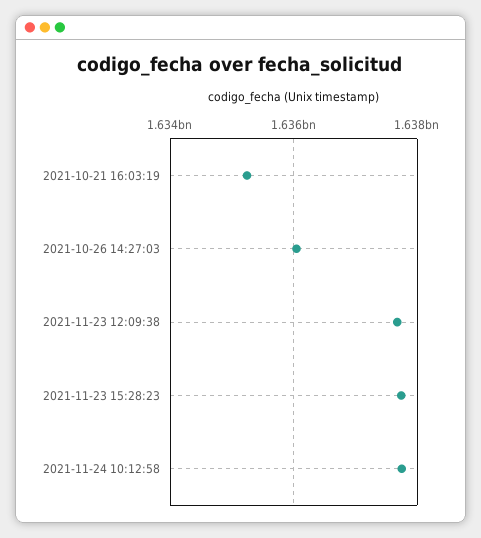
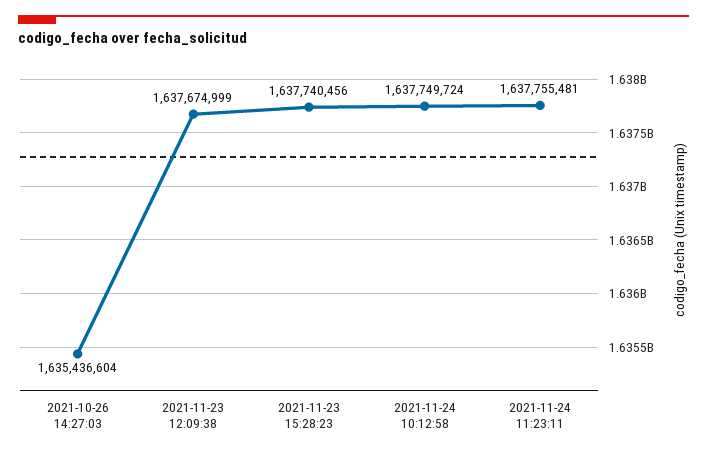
2021-10-21 16:03:19: 1635200000 -> none
2021-10-26 14:27:03: 1636000000 -> 1635436604
2021-11-24 11:23:11: none -> 1637755481

